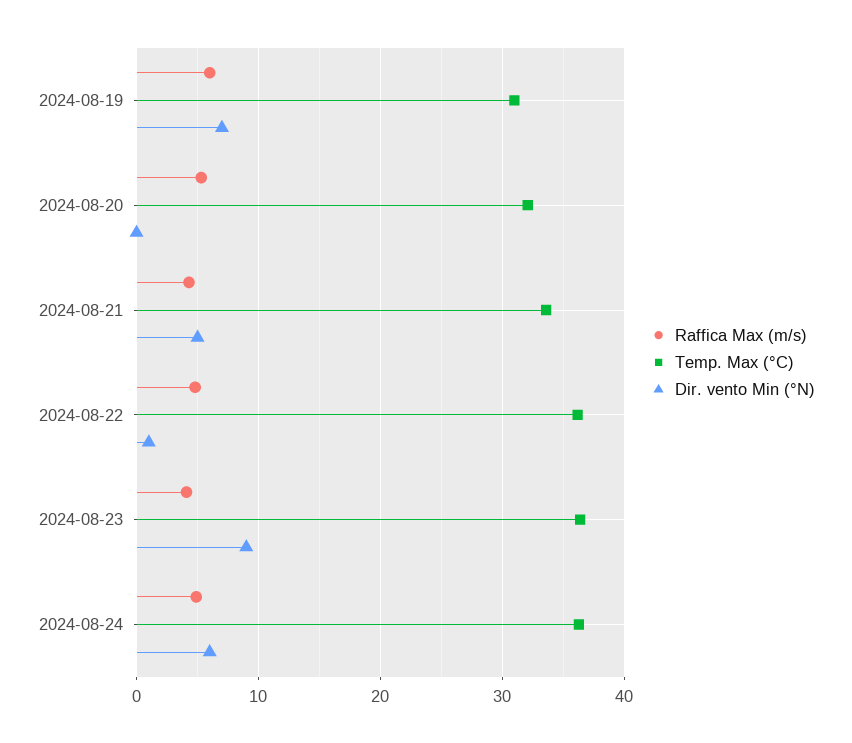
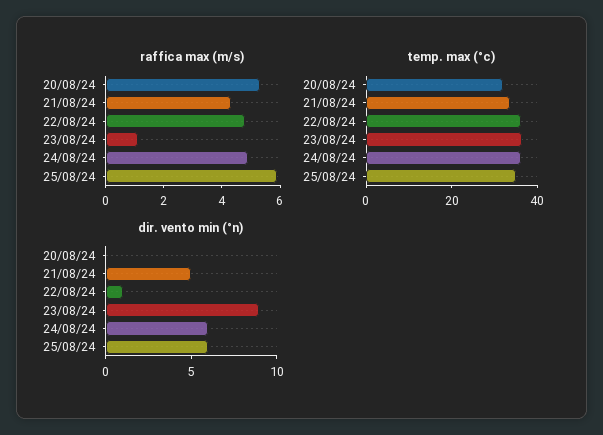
Raffica Max (m/s), 2024-08-19: 6 -> none
Temp. Max (°C), 2024-08-19: 31 -> none
Dir. vento Min (°N), 2024-08-19: 7 -> none
Raffica Max (m/s), 2024-08-23: 4 -> 1
Raffica Max (m/s), 25/08/24: none -> 6
Temp. Max (°C), 25/08/24: none -> 35
Dir. vento Min (°N), 25/08/24: none -> 6

